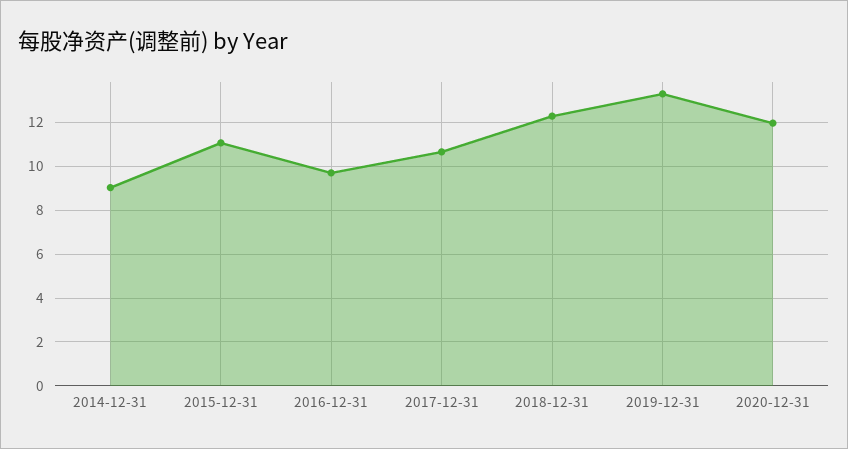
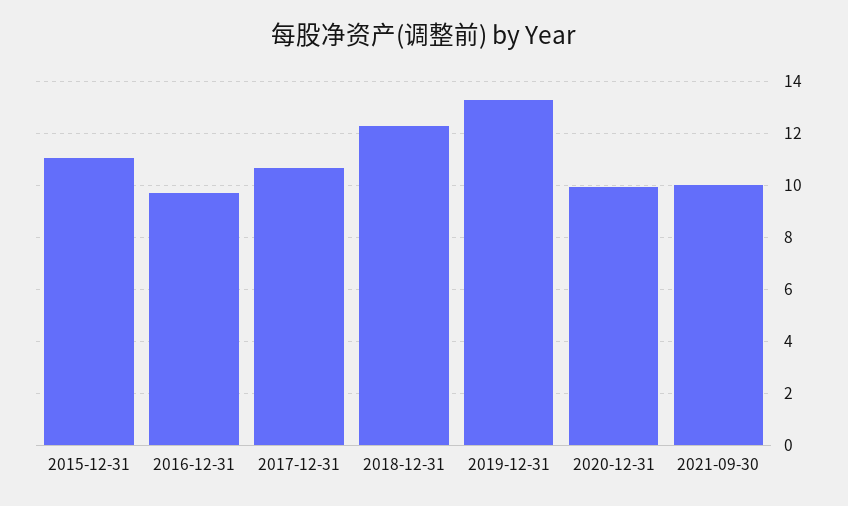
2014-12-31: 9 -> none
2020-12-31: 12 -> 10
2021-09-30: none -> 10

